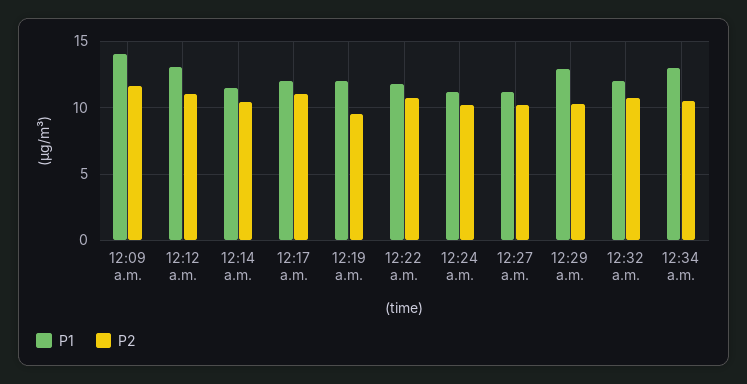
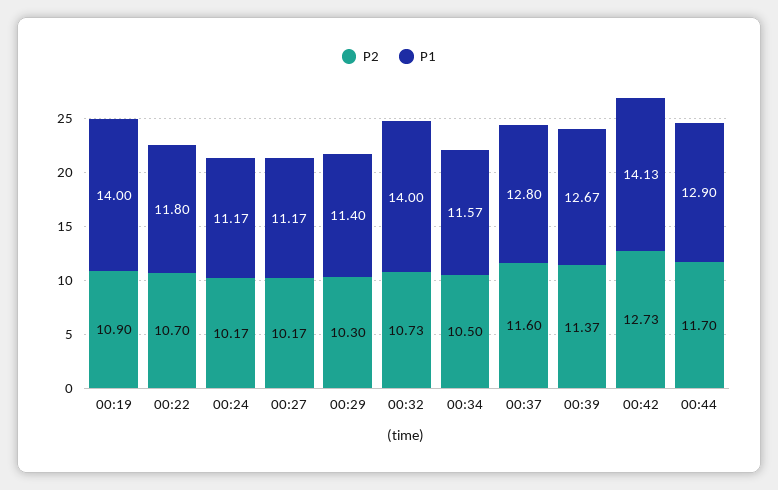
P1, 12:09 a.m.: 14 -> none
P2, 12:09 a.m.: 11.5 -> none
P1, 12:12 a.m.: 13 -> none
P2, 12:12 a.m.: 11 -> none
P1, 12:14 a.m.: 11.5 -> none
P2, 12:14 a.m.: 10.5 -> none
P1, 12:17 a.m.: 12 -> none
P2, 12:17 a.m.: 11 -> none
P1, 12:19 a.m.: 12 -> 14
P2, 12:19 a.m.: 9.5 -> 10.9
P1, 12:29 a.m.: 13 -> 11.4
P1, 12:32 a.m.: 12 -> 14
P1, 12:34 a.m.: 13 -> 11.57
P2, 00:37: none -> 11.6
P1, 00:37: none -> 12.8
P2, 00:39: none -> 11.37
P1, 00:39: none -> 12.67
P2, 00:42: none -> 12.73
P1, 00:42: none -> 14.13
P2, 00:44: none -> 11.7
P1, 00:44: none -> 12.9

